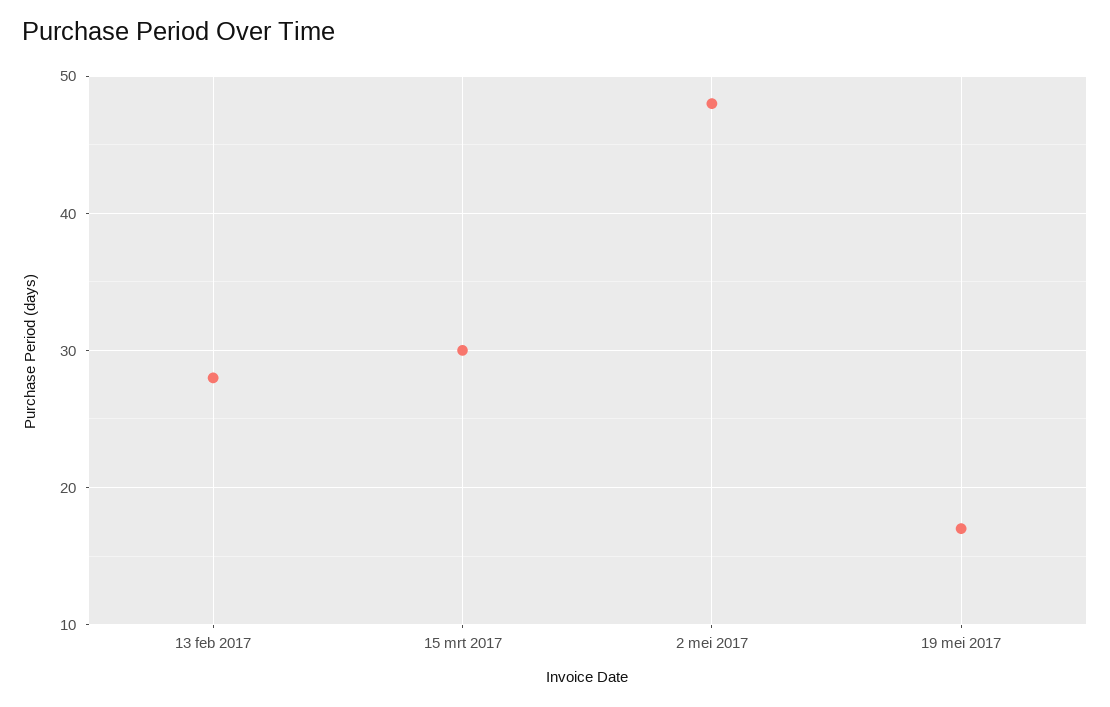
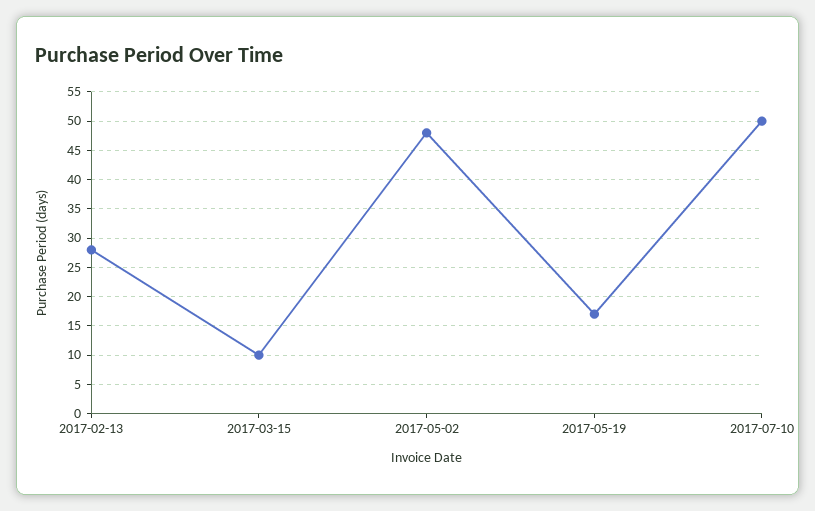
15 mrt 2017: 30 -> 10
2017-07-10: none -> 50

